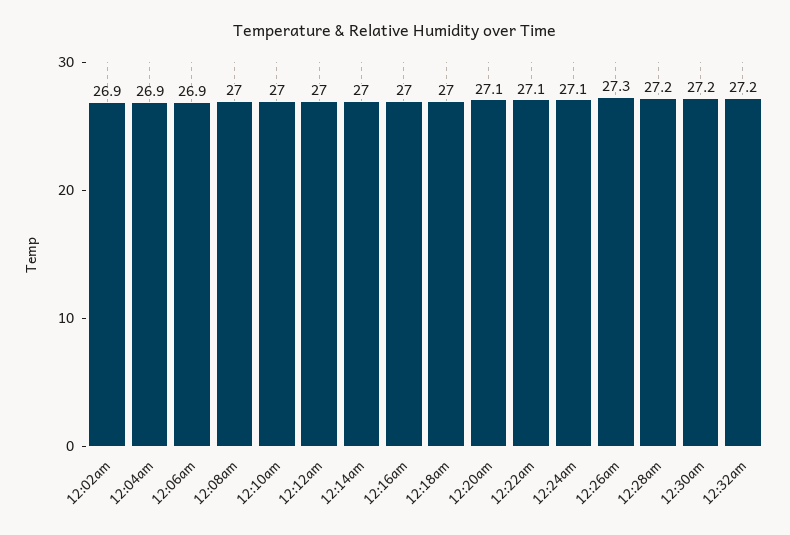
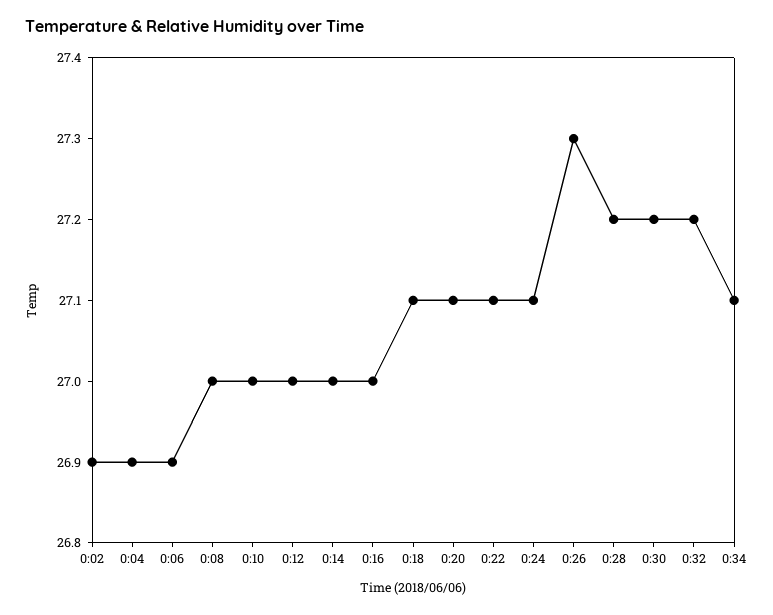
12:18am: 27 -> 27.1
0:34: none -> 27.1

